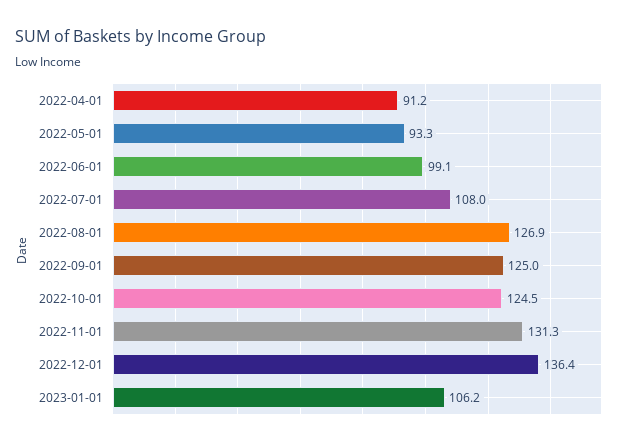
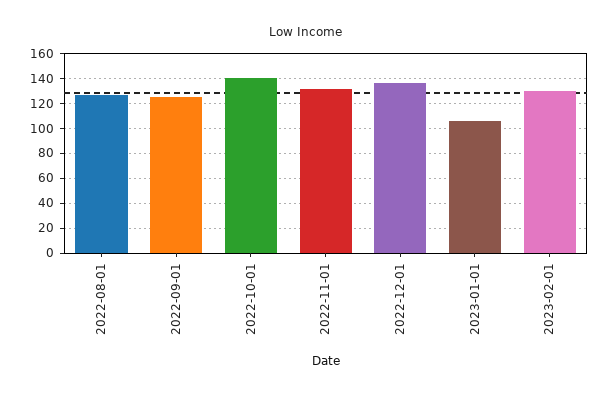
2022-04-01: 91.2 -> none
2022-05-01: 93.3 -> none
2022-06-01: 99.1 -> none
2022-07-01: 108 -> none
2022-10-01: 124.5 -> 140
2023-02-01: none -> 130

